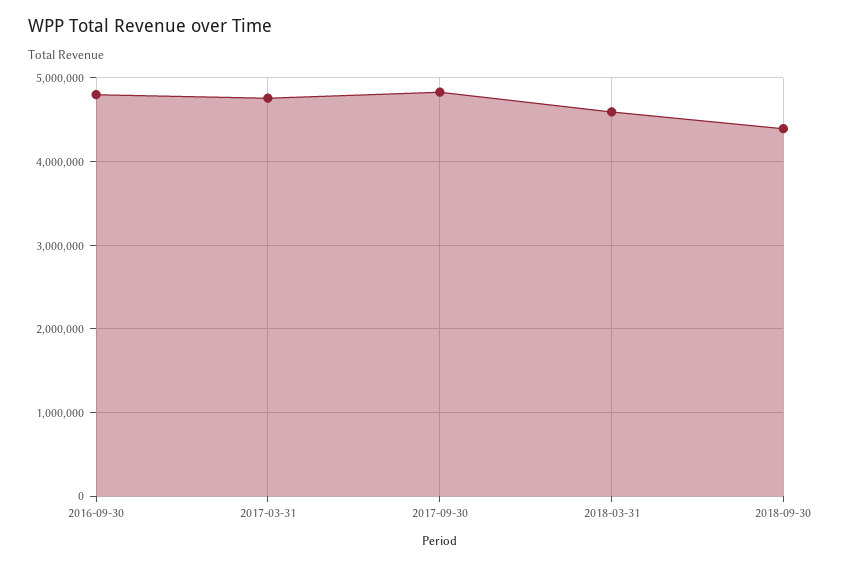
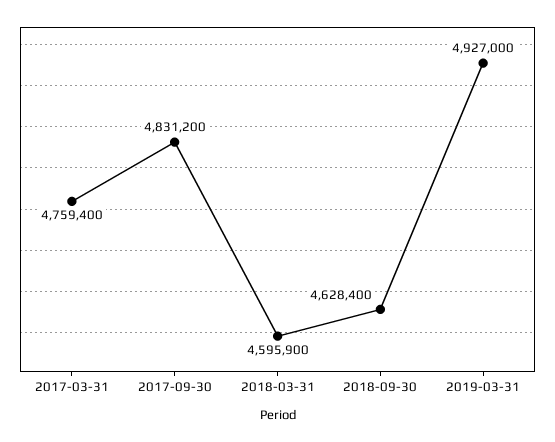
2016-09-30: 4800000 -> none
2018-09-30: 4400000 -> 4628400
2019-03-31: none -> 4927000

